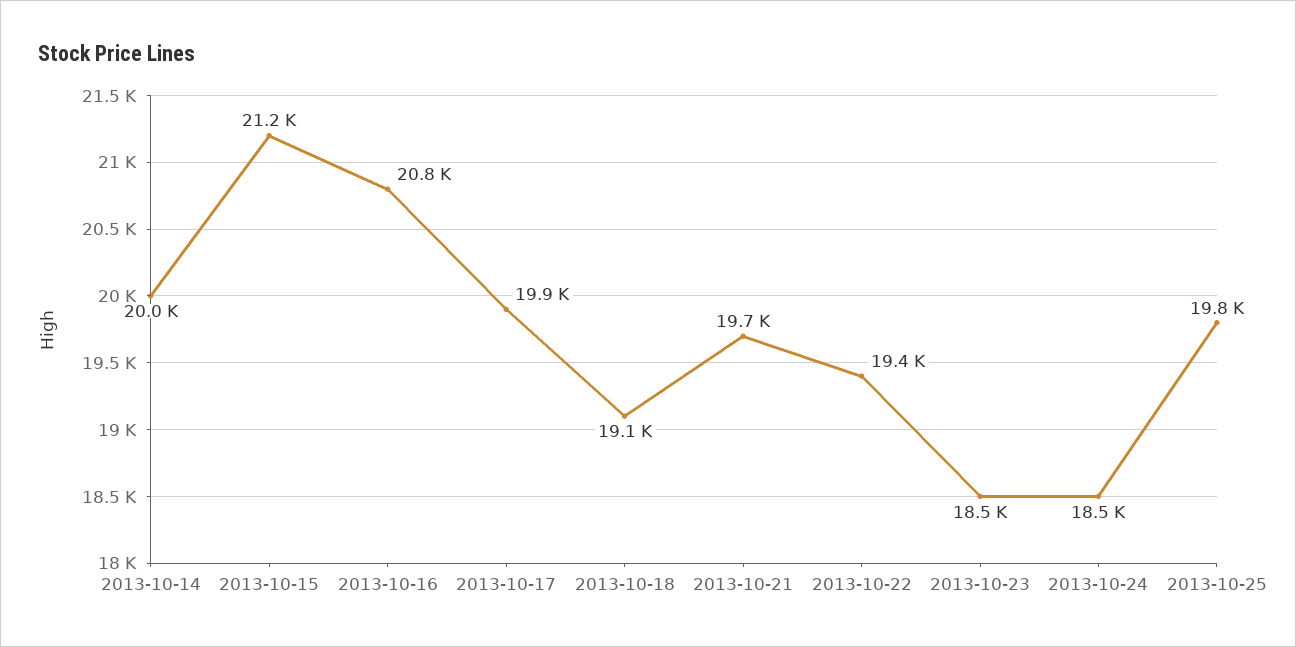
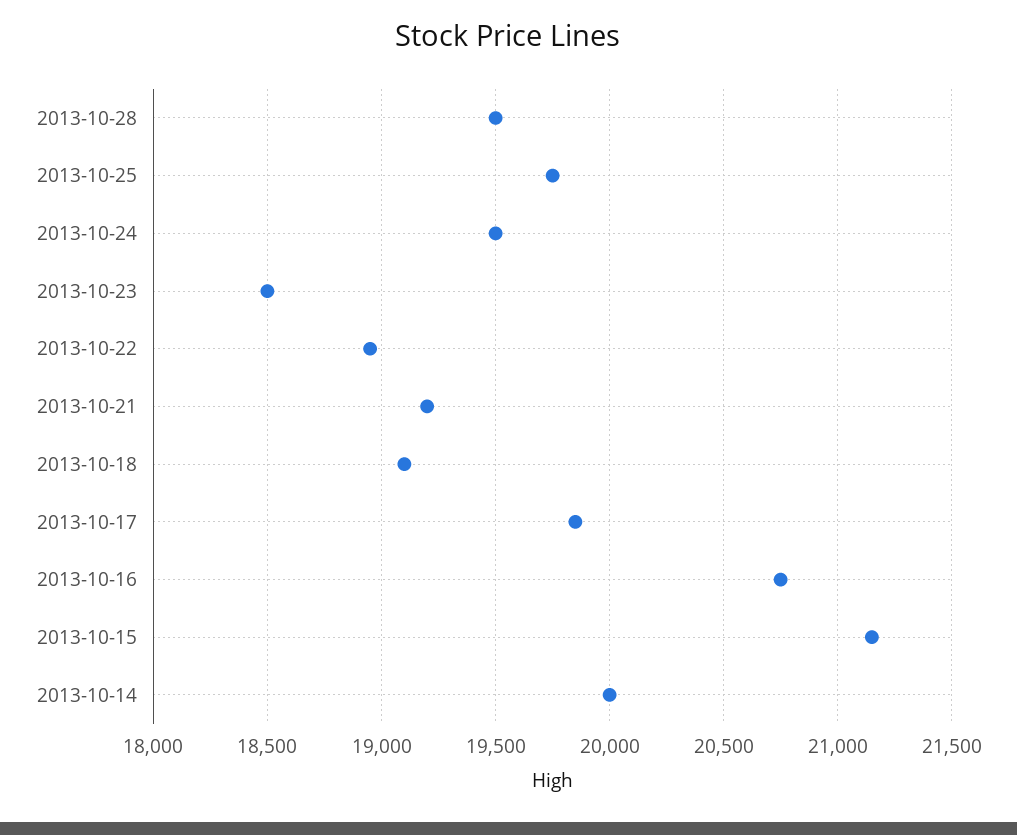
2013-10-21: 19700 -> 19200
2013-10-22: 19400 -> 18950
2013-10-24: 18500 -> 19500
2013-10-28: none -> 19500

